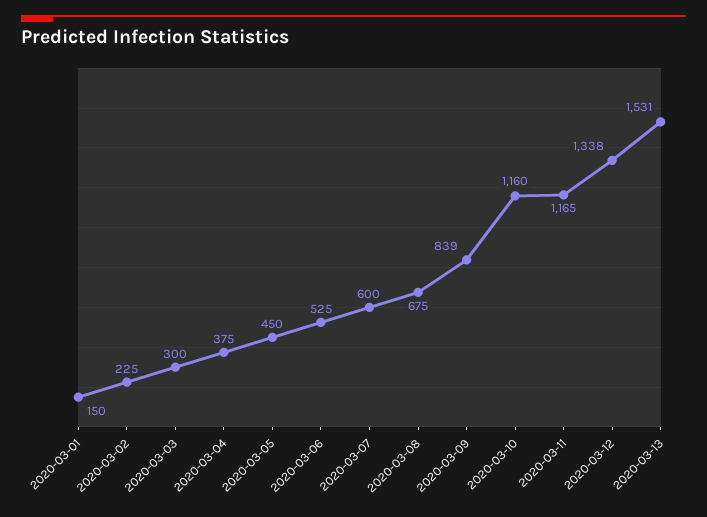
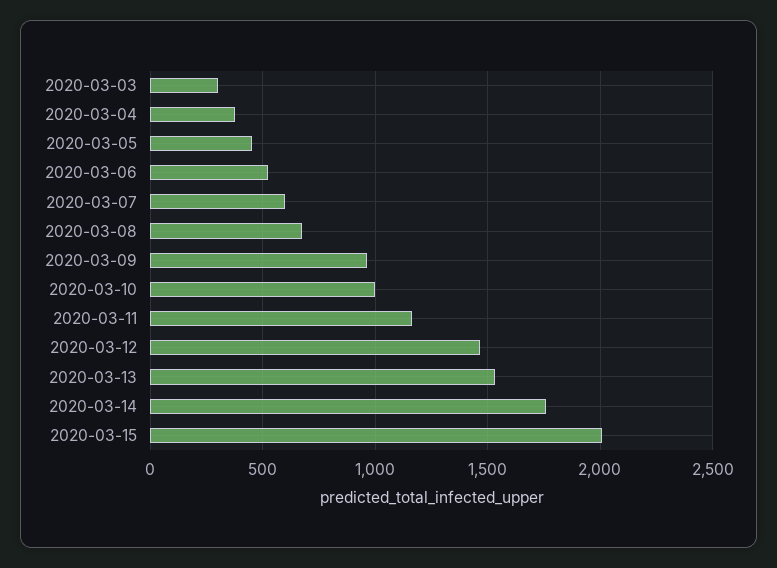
2020-03-01: 150 -> none
2020-03-02: 225 -> none
2020-03-09: 839 -> 950
2020-03-10: 1160 -> 1000
2020-03-12: 1338 -> 1450
2020-03-14: none -> 1750
2020-03-15: none -> 2000

